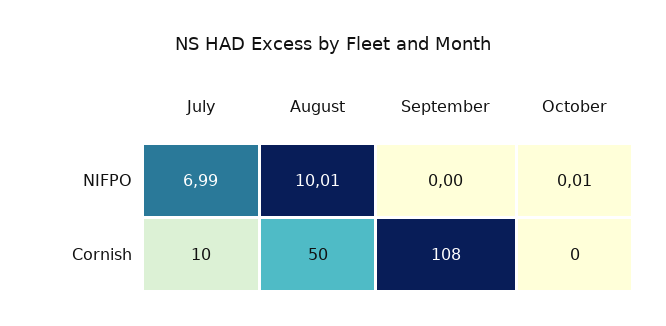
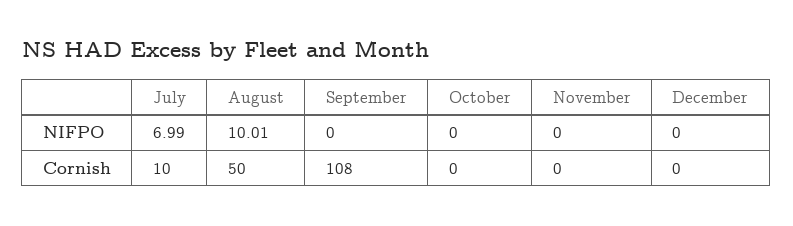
October, NIFPO: 0.01 -> 0
November, NIFPO: none -> 0
December, NIFPO: none -> 0
November, Cornish: none -> 0
December, Cornish: none -> 0

